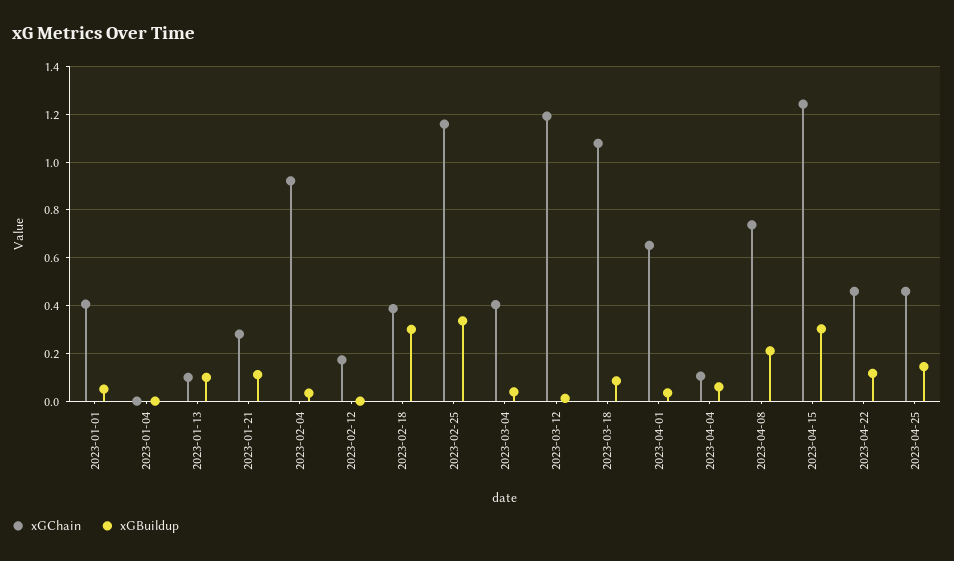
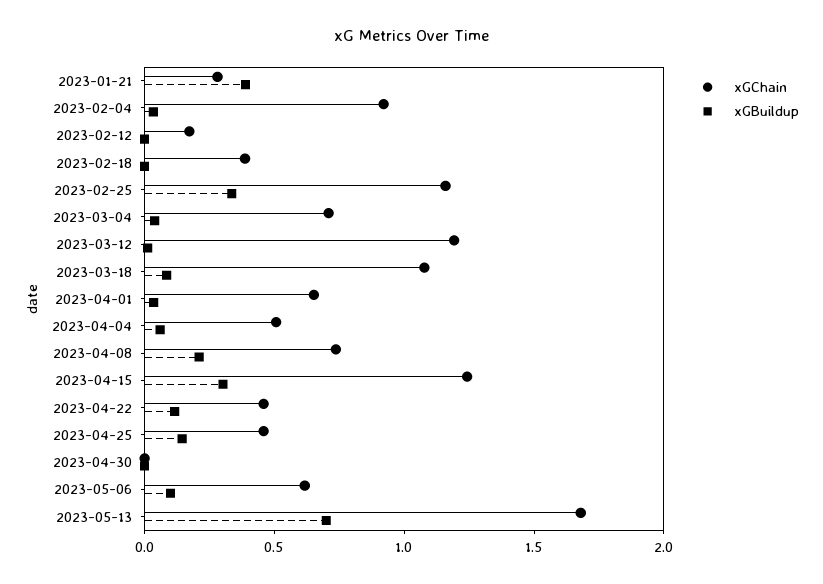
xGChain, 2023-01-01: 0.4 -> none
xGBuildup, 2023-01-01: 0.05 -> none
xGChain, 2023-01-04: 0 -> none
xGBuildup, 2023-01-04: 0 -> none
xGChain, 2023-01-13: 0.1 -> none
xGBuildup, 2023-01-13: 0.1 -> none
xGBuildup, 2023-01-21: 0.1 -> 0.4
xGBuildup, 2023-02-18: 0.3 -> 0
xGChain, 2023-03-04: 0.4 -> 0.7
xGChain, 2023-04-04: 0.1 -> 0.5
xGChain, 2023-04-30: none -> 0
xGBuildup, 2023-04-30: none -> 0
xGChain, 2023-05-06: none -> 0.6
xGBuildup, 2023-05-06: none -> 0.1
xGChain, 2023-05-13: none -> 1.7
xGBuildup, 2023-05-13: none -> 0.7

